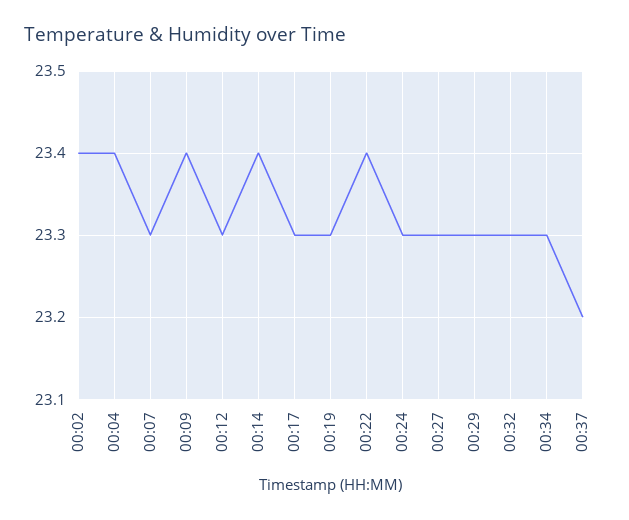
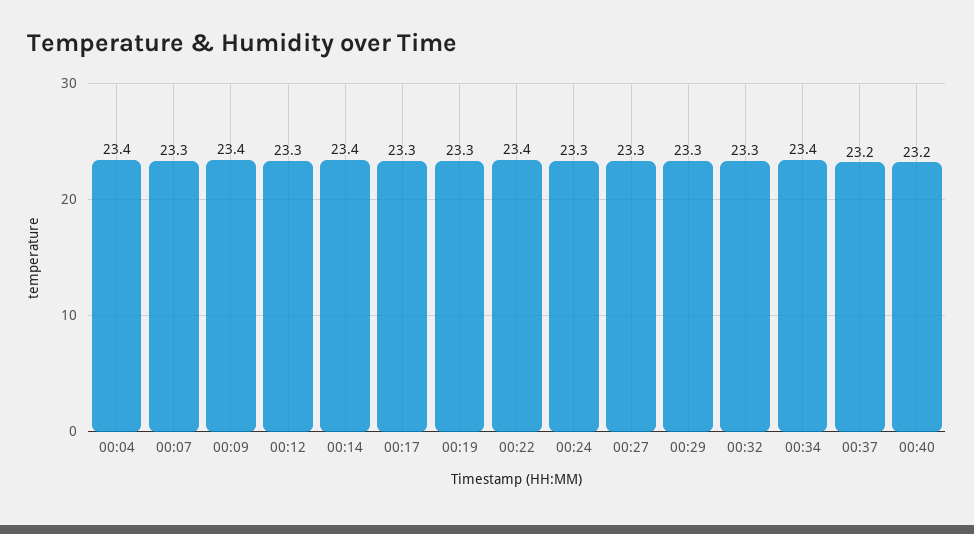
00:02: 23.4 -> none
00:34: 23.3 -> 23.4
00:40: none -> 23.2

